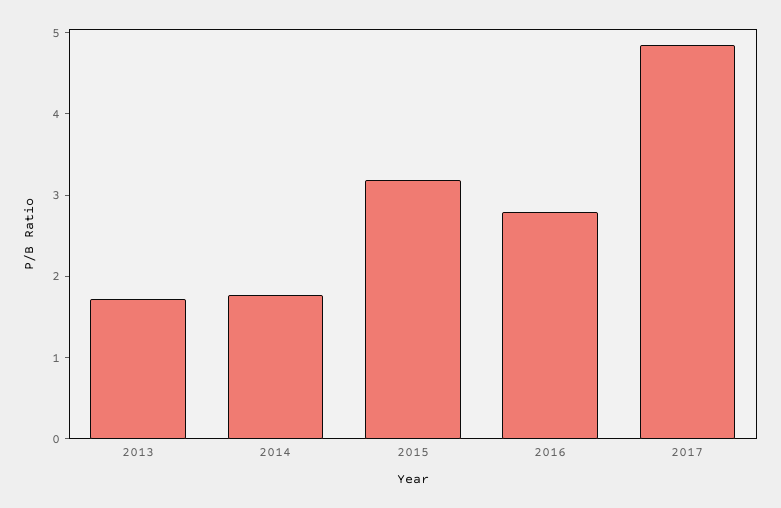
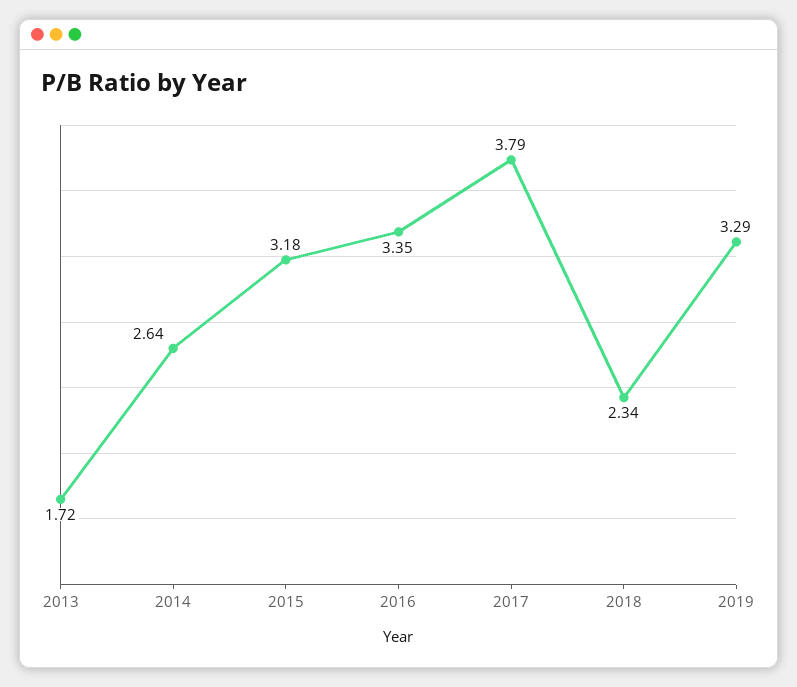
2014: 1.8 -> 2.64
2016: 2.8 -> 3.35
2017: 4.8 -> 3.79
2018: none -> 2.34
2019: none -> 3.29

